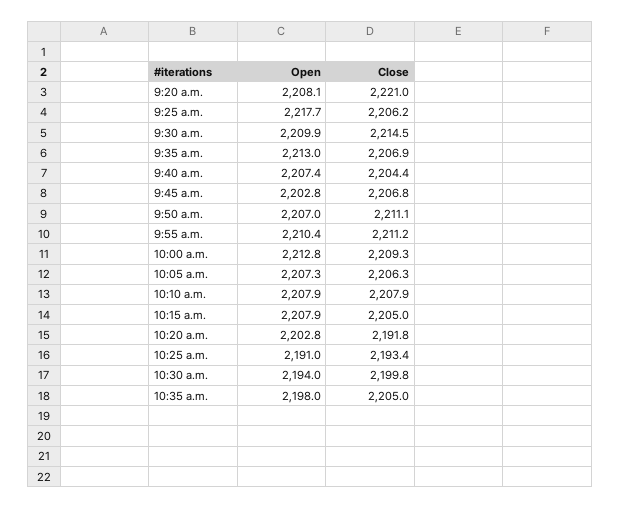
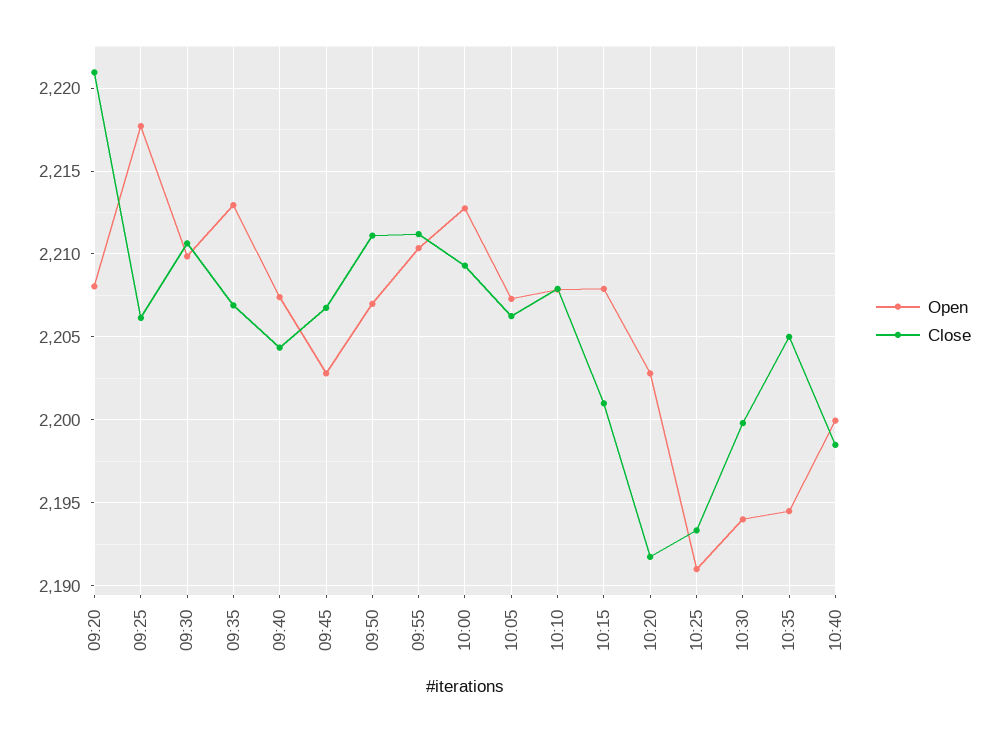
Close, 9:30 a.m.: 2214.5 -> 2210.5
Close, 10:15 a.m.: 2205 -> 2201
Open, 10:35 a.m.: 2198 -> 2194.5
Open, 10:40: none -> 2200
Close, 10:40: none -> 2198.5

